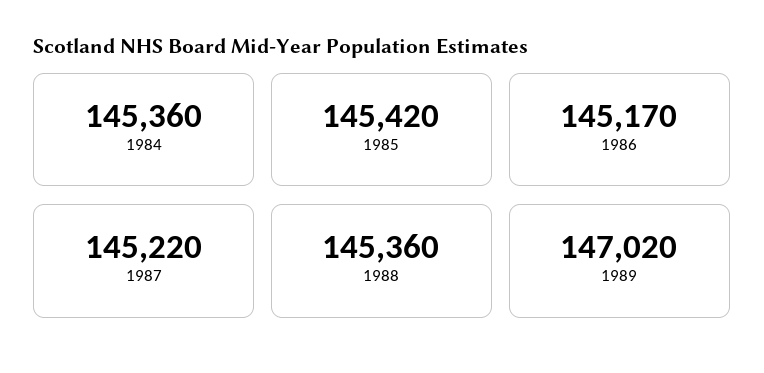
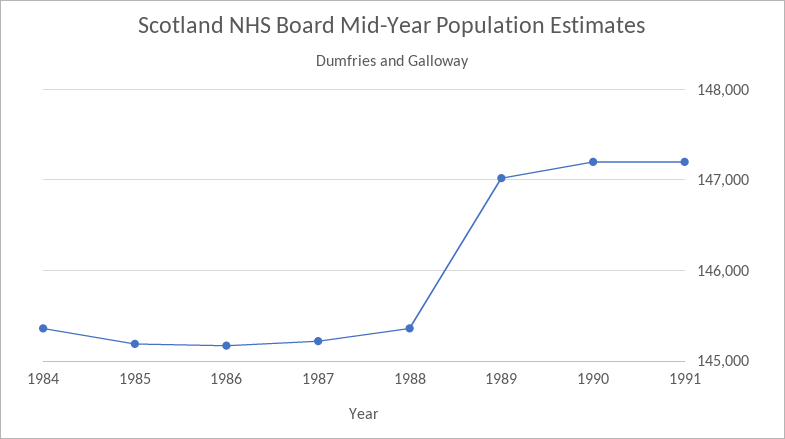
1985: 145420 -> 145200
1990: none -> 147200
1991: none -> 147200

